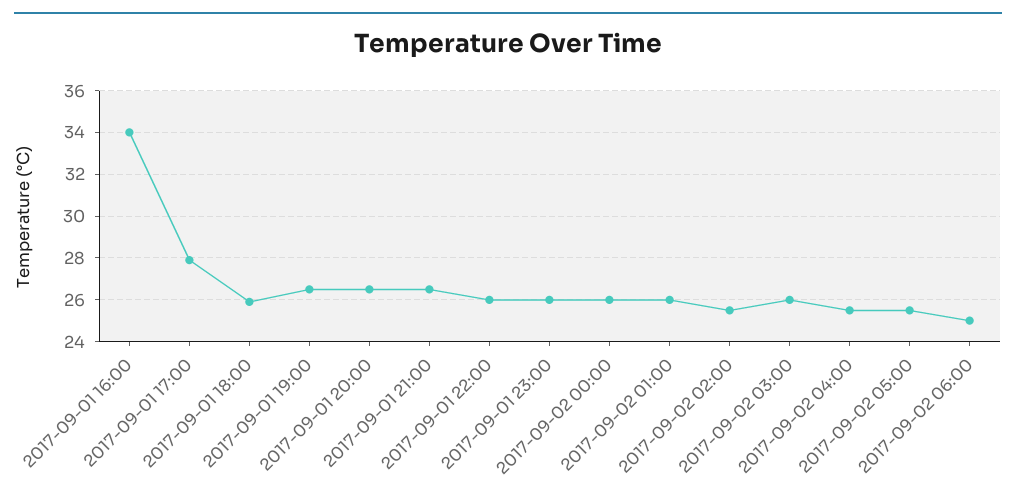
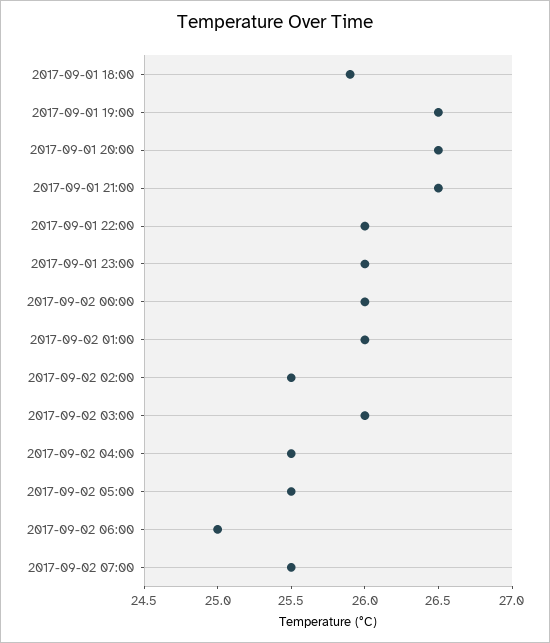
2017-09-01 16:00: 34 -> none
2017-09-01 17:00: 28 -> none
2017-09-02 07:00: none -> 25.5

